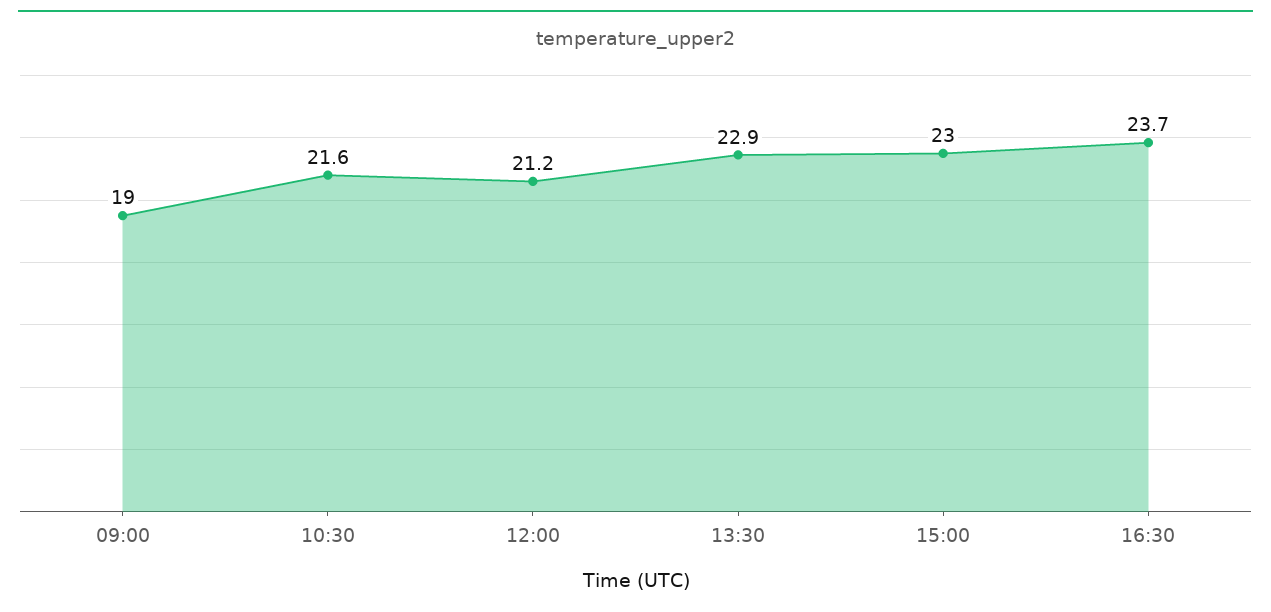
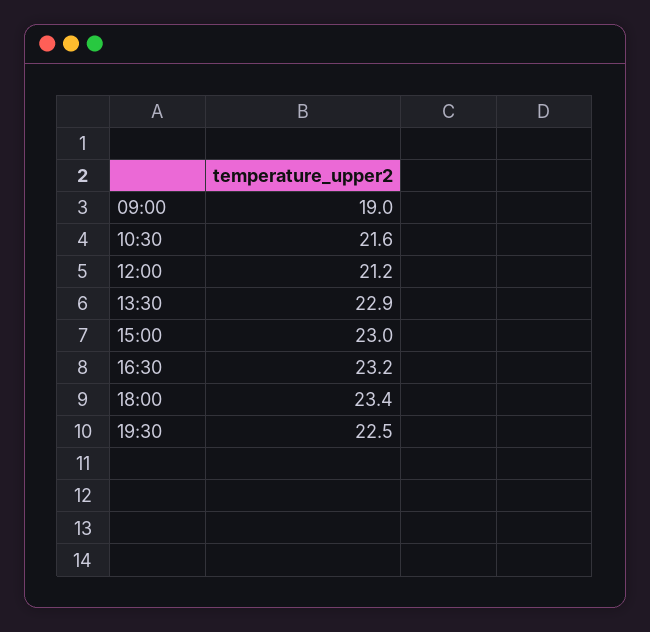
16:30: 23.7 -> 23.2
18:00: none -> 23.4
19:30: none -> 22.5

